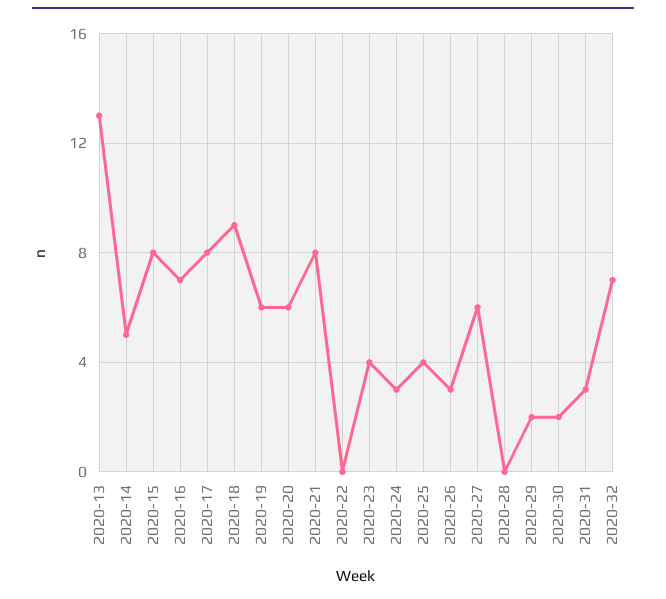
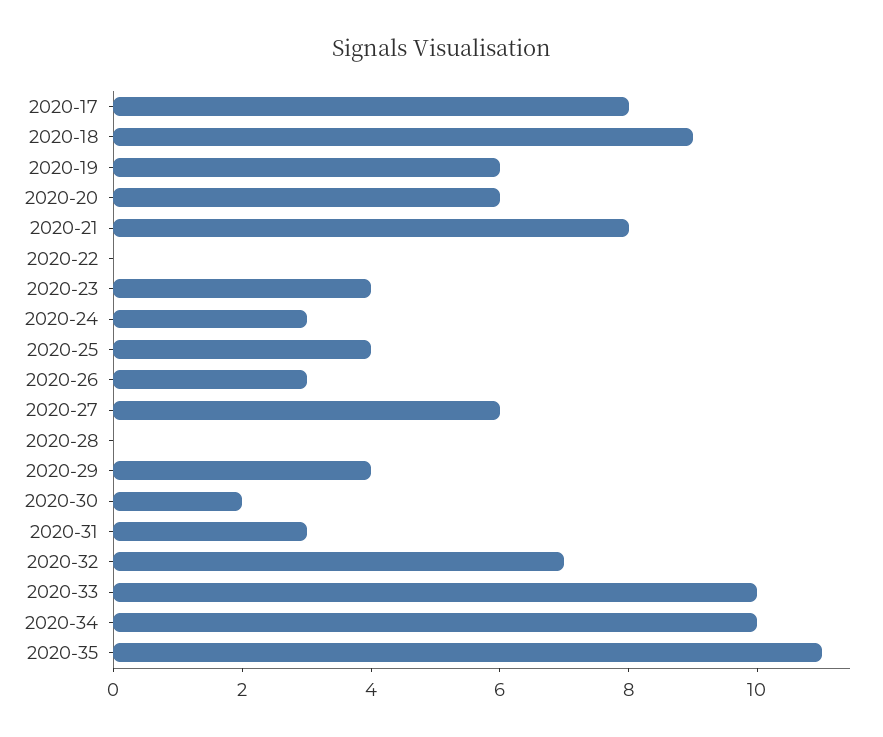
2020-13: 13 -> none
2020-14: 5 -> none
2020-15: 8 -> none
2020-16: 7 -> none
2020-29: 2 -> 4
2020-33: none -> 10
2020-34: none -> 10
2020-35: none -> 11

